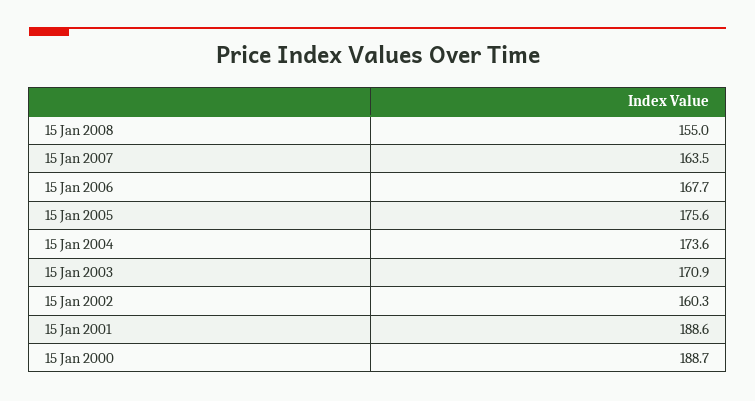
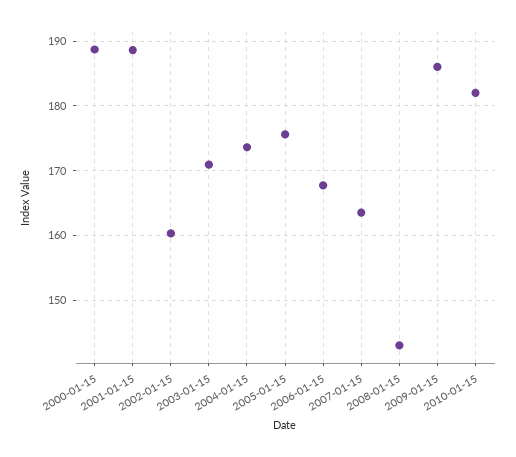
15 Jan 2008: 155 -> 143
2009-01-15: none -> 186
2010-01-15: none -> 182

